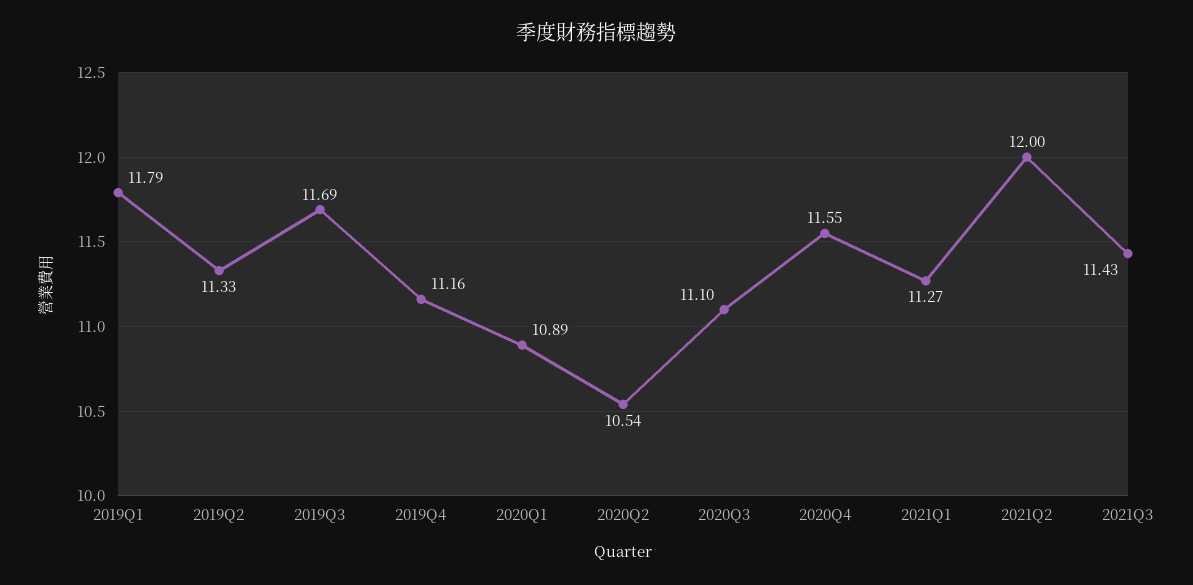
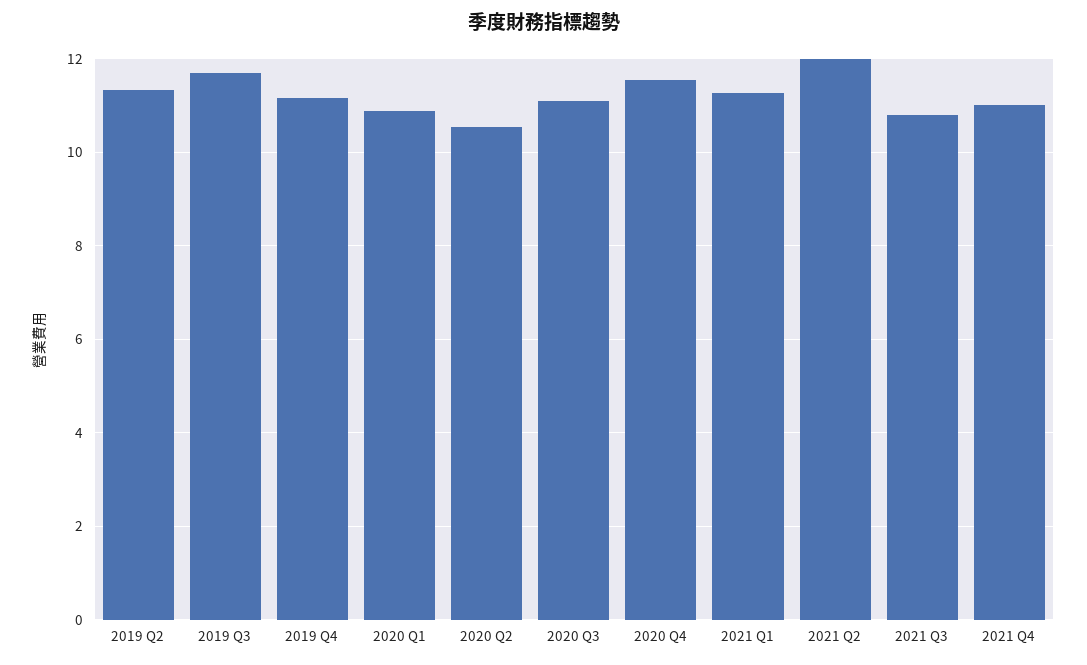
2019Q1: 11.79 -> none
2021Q3: 11.43 -> 10.8
2021 Q4: none -> 11

